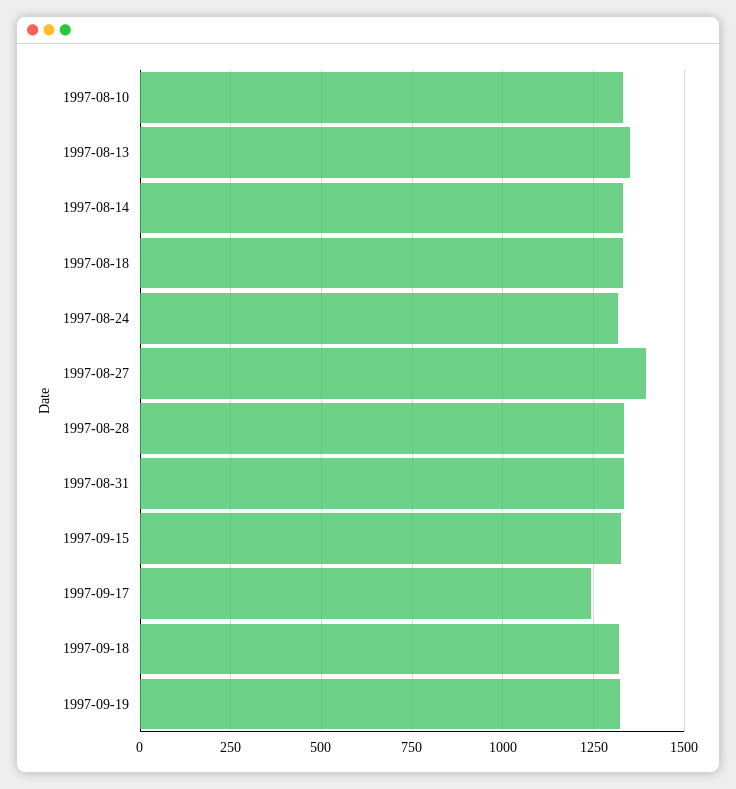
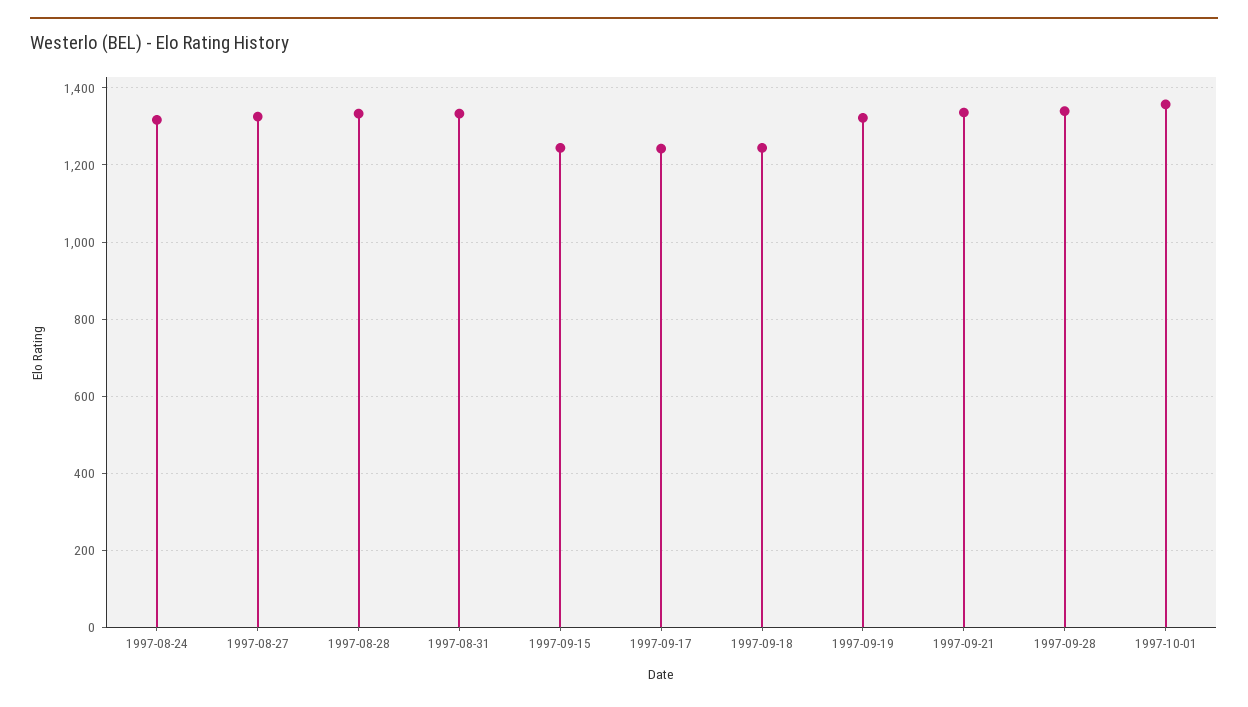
1997-08-10: 1325 -> none
1997-08-13: 1350 -> none
1997-08-14: 1325 -> none
1997-08-18: 1325 -> none
1997-08-27: 1400 -> 1320
1997-09-15: 1325 -> 1240
1997-09-18: 1325 -> 1240
1997-09-21: none -> 1340
1997-09-28: none -> 1340
1997-10-01: none -> 1360

